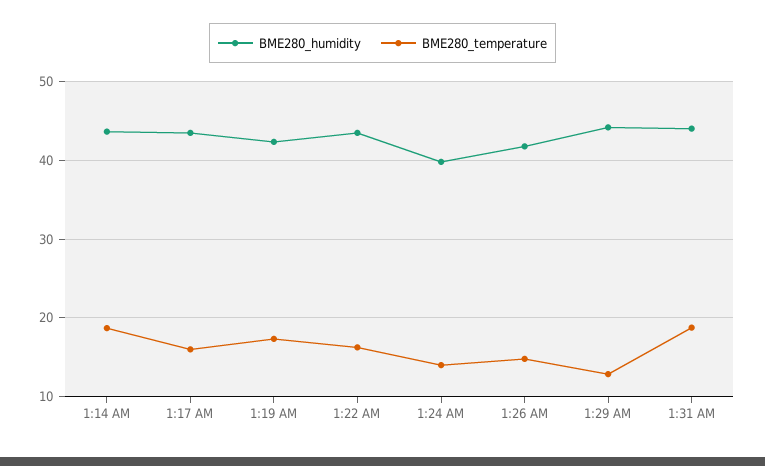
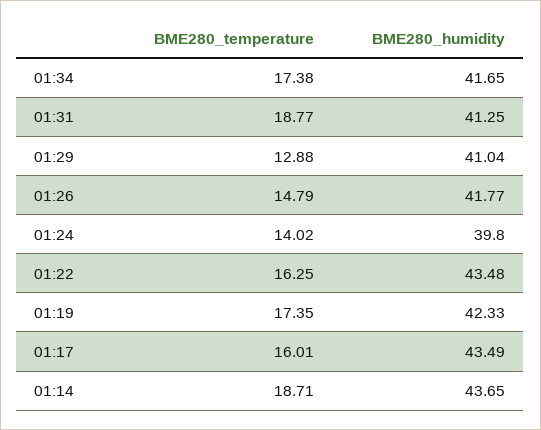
BME280_humidity, 1:29 AM: 44 -> 41.04
BME280_humidity, 1:31 AM: 44 -> 41.25
BME280_temperature, 01:34: none -> 17.38
BME280_humidity, 01:34: none -> 41.65

